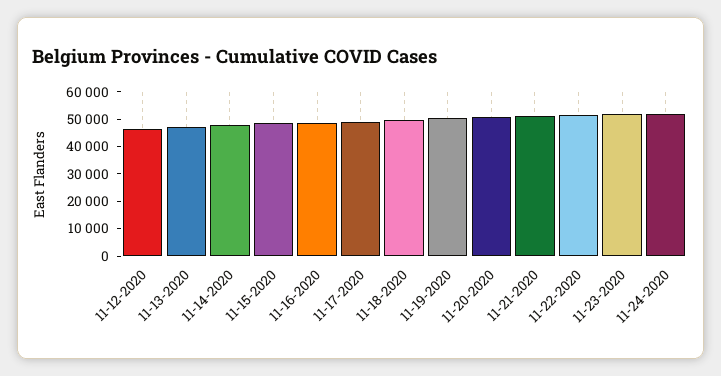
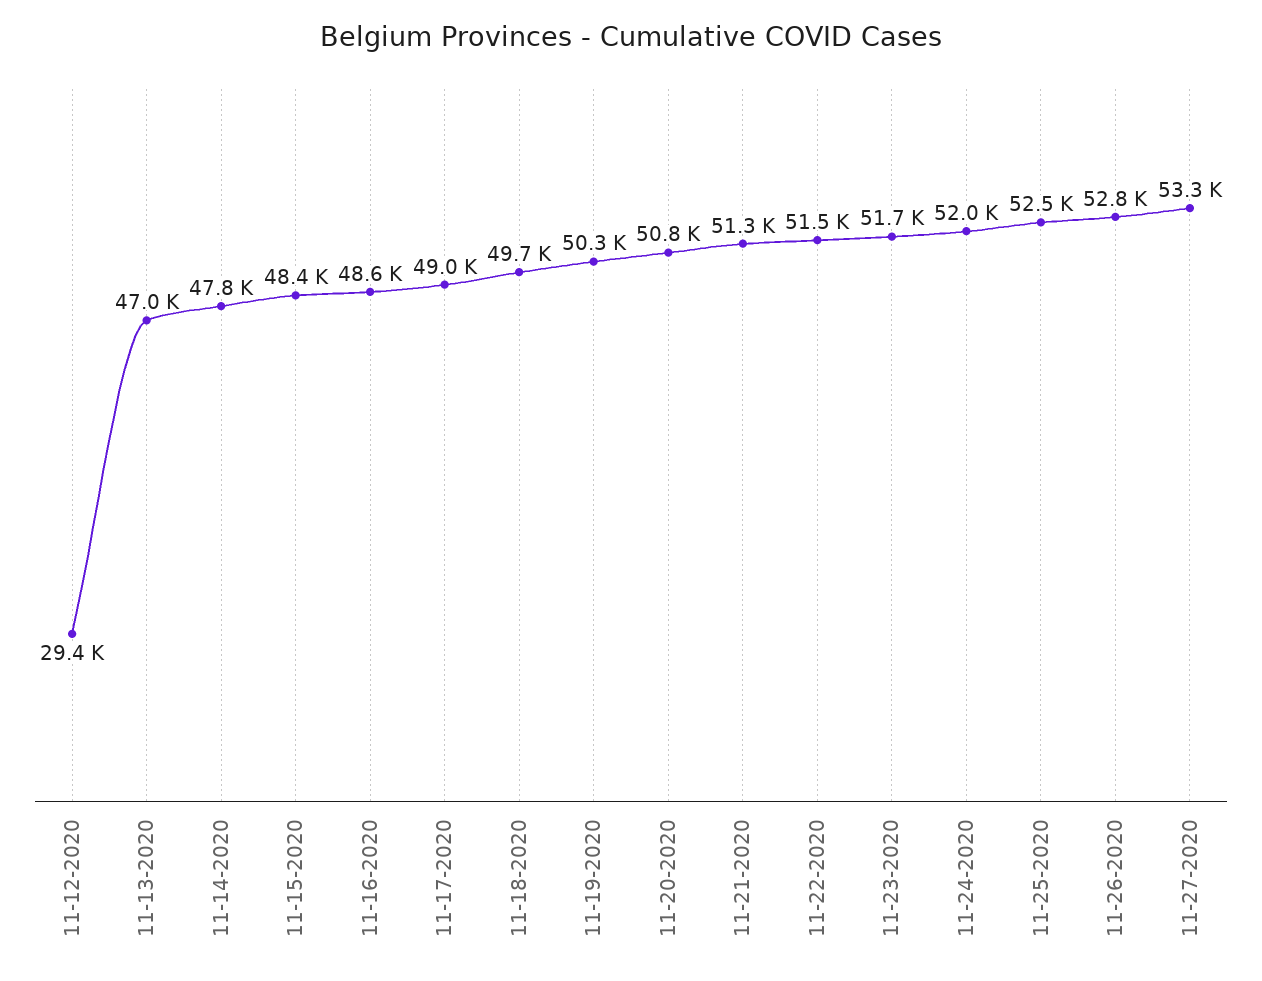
11-12-2020: 45000 -> 29400
11-25-2020: none -> 52500
11-26-2020: none -> 52800
11-27-2020: none -> 53300

